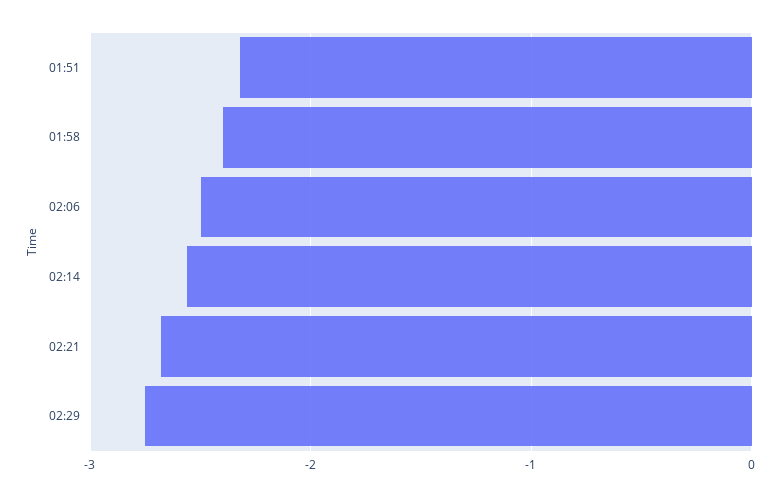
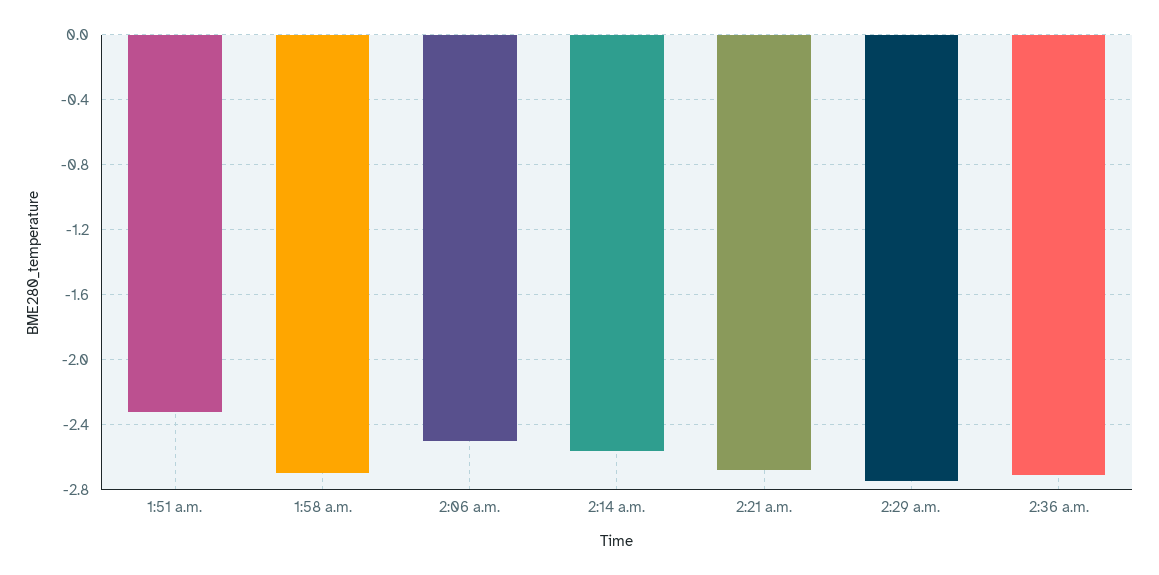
01:58: -2.4 -> -2.7
2:36 a.m.: none -> -2.7

